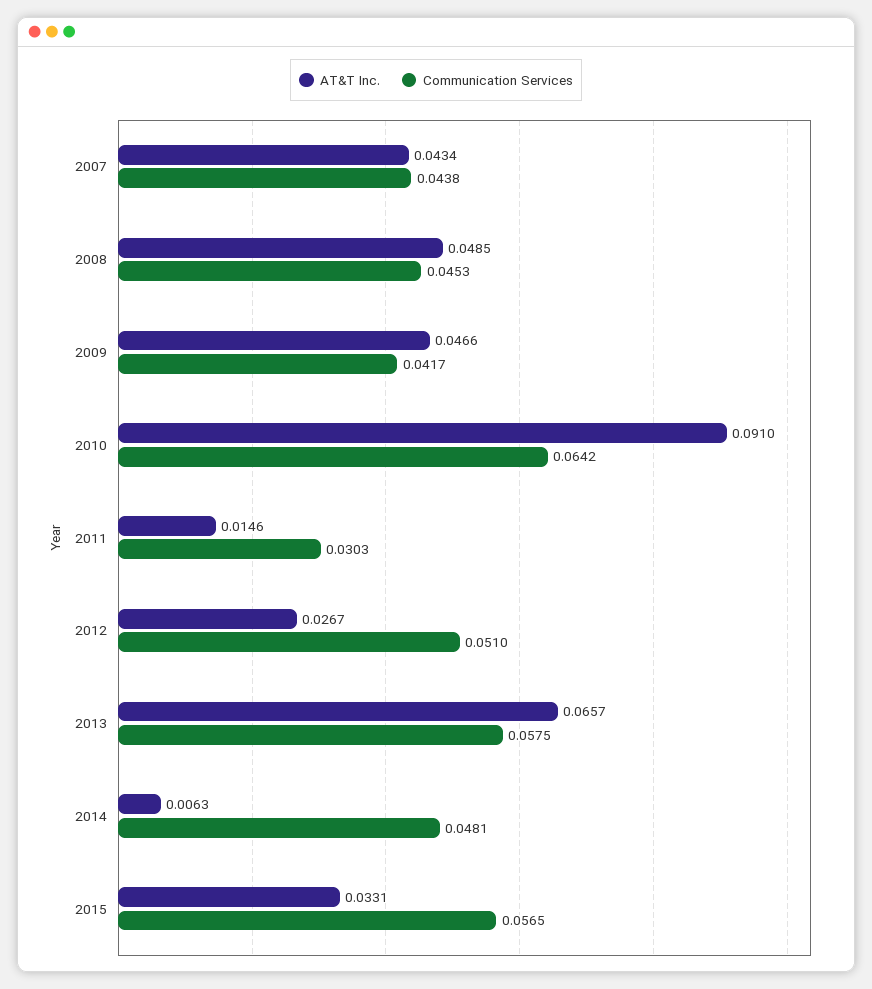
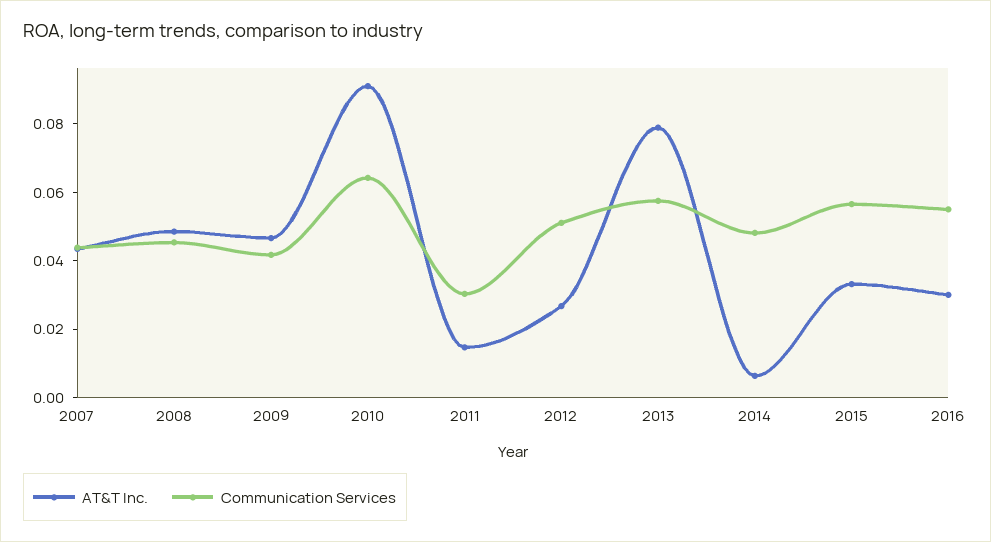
AT&T Inc., 2013: 0.0657 -> 0.08
AT&T Inc., 2016: none -> 0.03
Communication Services, 2016: none -> 0.055

